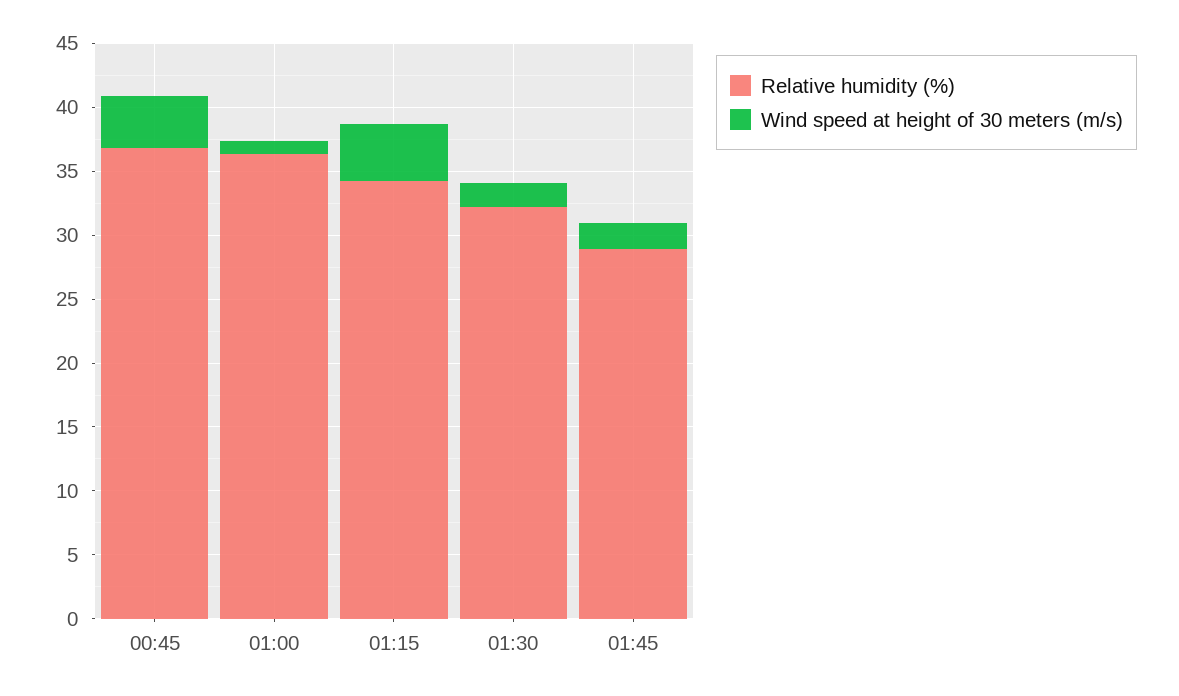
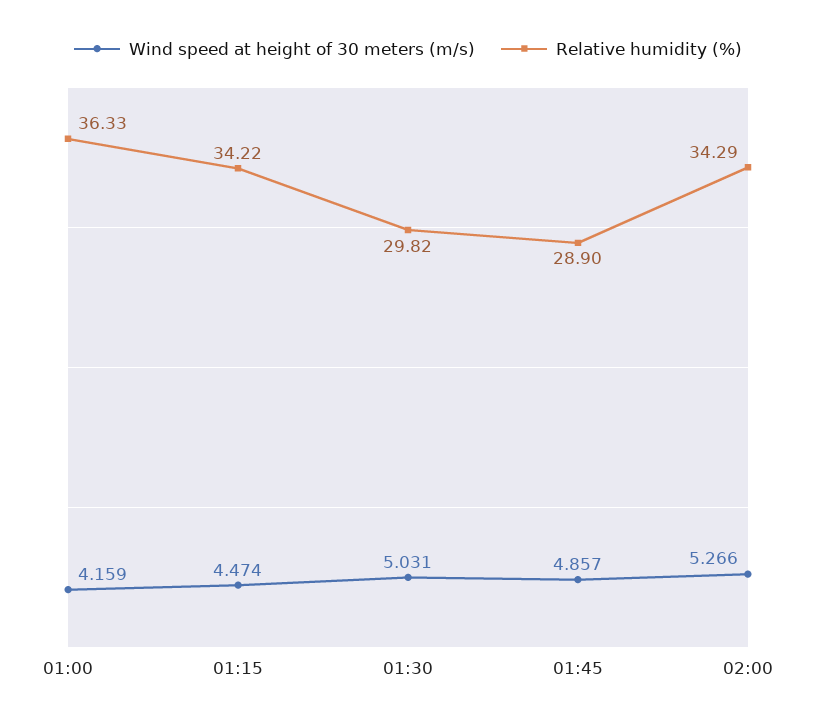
Relative humidity (%), 00:45: 37 -> none
Wind speed at height of 30 meters (m/s), 00:45: 4 -> none
Wind speed at height of 30 meters (m/s), 01:00: 1 -> 4.159
Relative humidity (%), 01:30: 32 -> 29.82
Wind speed at height of 30 meters (m/s), 01:30: 2 -> 5.031
Wind speed at height of 30 meters (m/s), 01:45: 2 -> 4.857
Wind speed at height of 30 meters (m/s), 02:00: none -> 5.266
Relative humidity (%), 02:00: none -> 34.29

